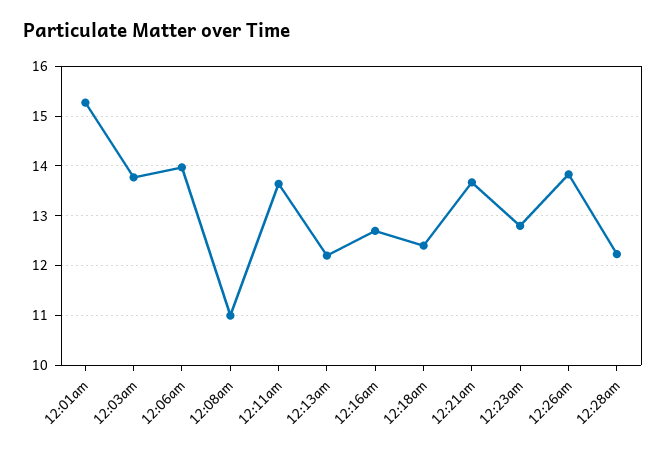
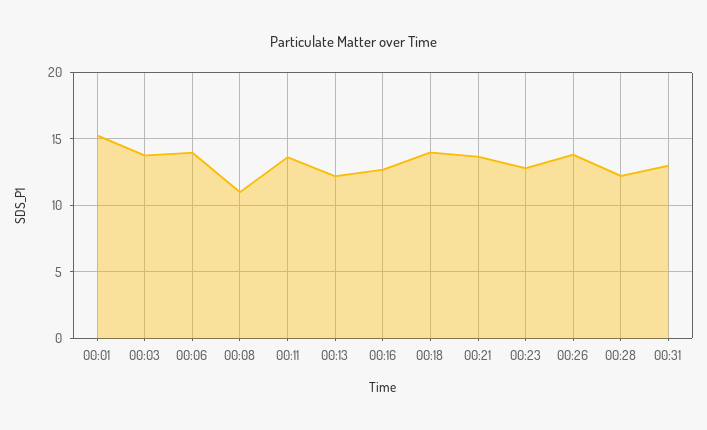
12:18am: 12.4 -> 14
00:31: none -> 13

